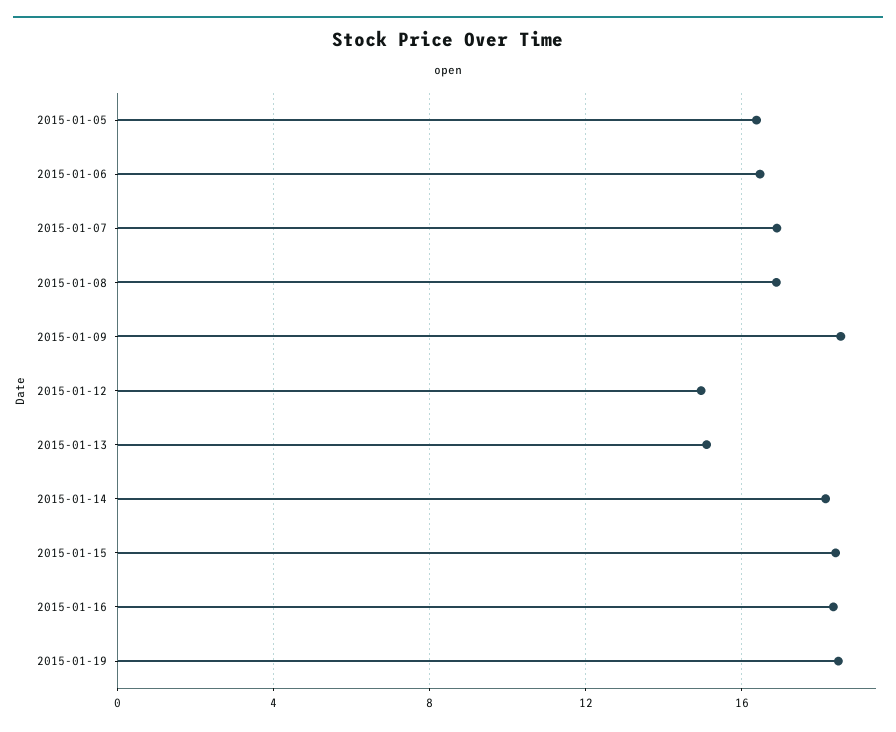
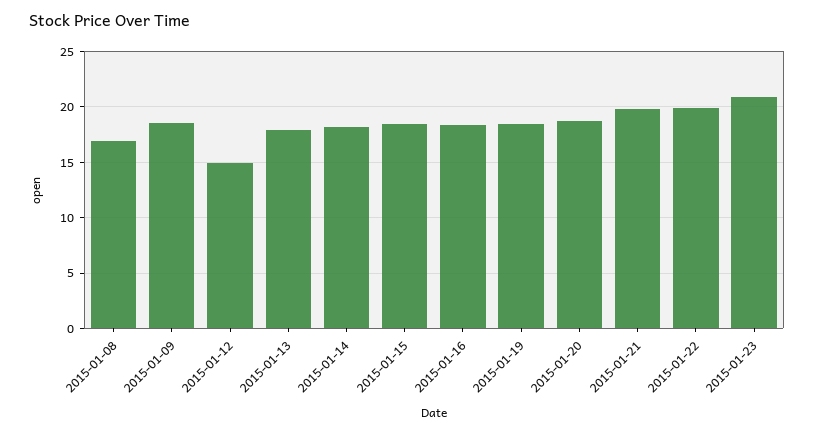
2015-01-05: 16.5 -> none
2015-01-06: 16.5 -> none
2015-01-07: 17 -> none
2015-01-13: 15 -> 18
2015-01-20: none -> 19
2015-01-21: none -> 20
2015-01-22: none -> 20
2015-01-23: none -> 21

